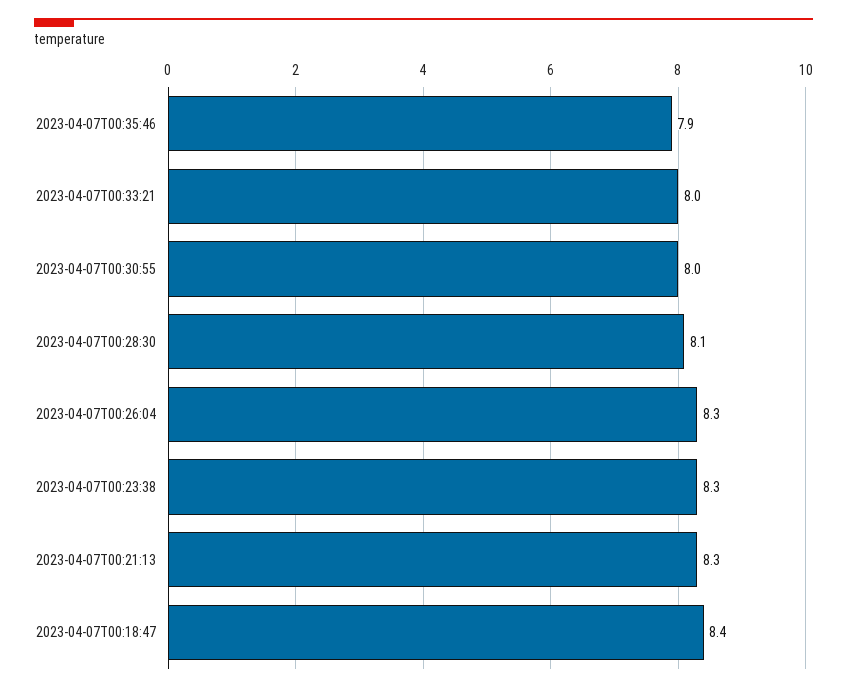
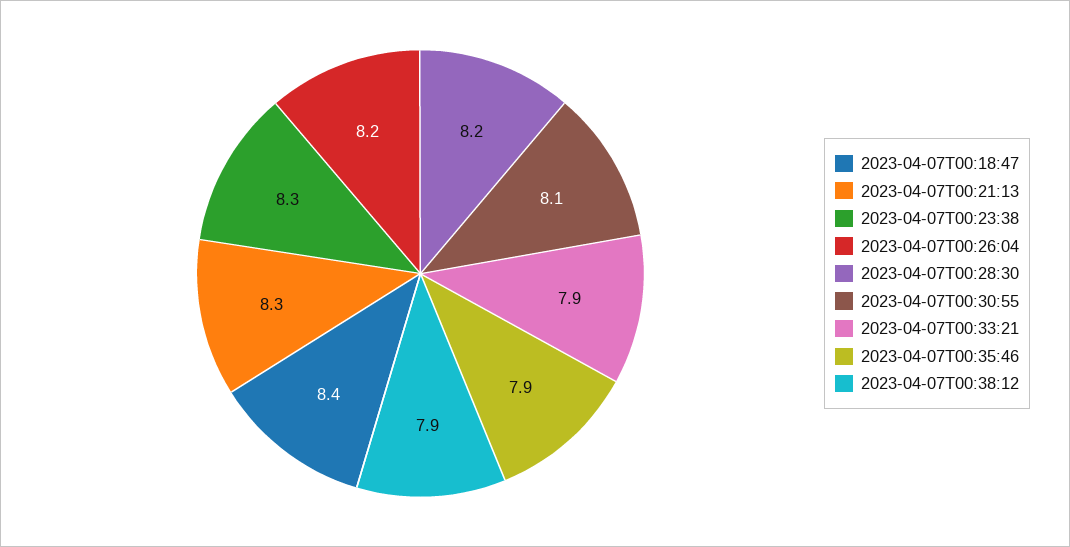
2023-04-07T00:33:21: 8 -> 7.9
2023-04-07T00:30:55: 8 -> 8.1
2023-04-07T00:28:30: 8.1 -> 8.2
2023-04-07T00:26:04: 8.3 -> 8.2
2023-04-07T00:38:12: none -> 7.9

